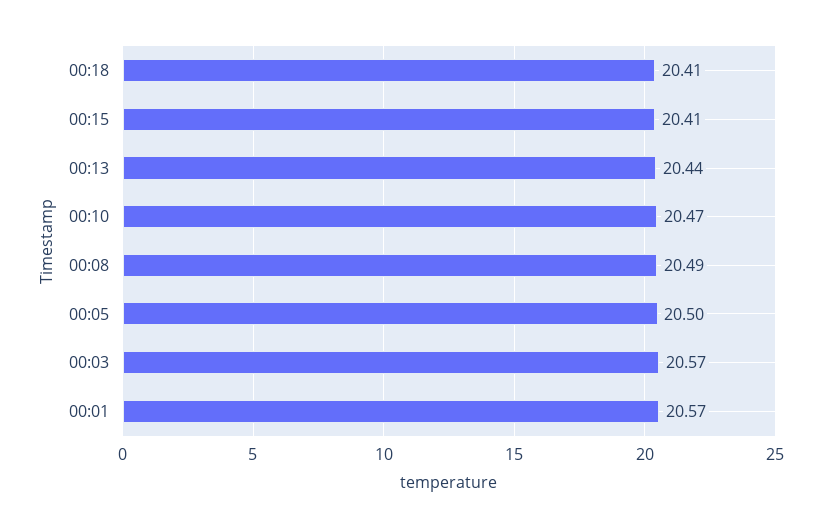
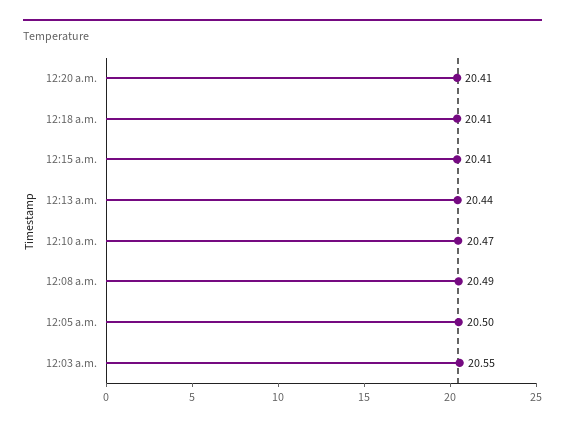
00:03: 20.57 -> 20.55
00:01: 20.57 -> none
12:20 a.m.: none -> 20.41

